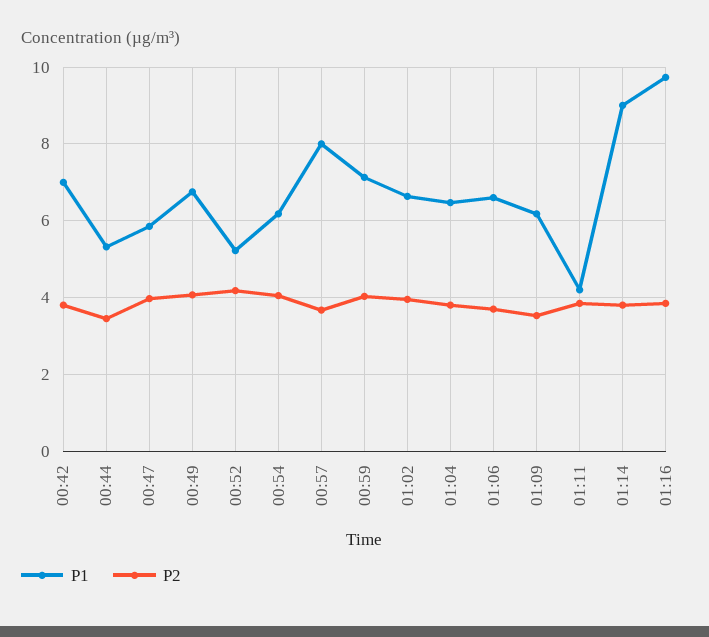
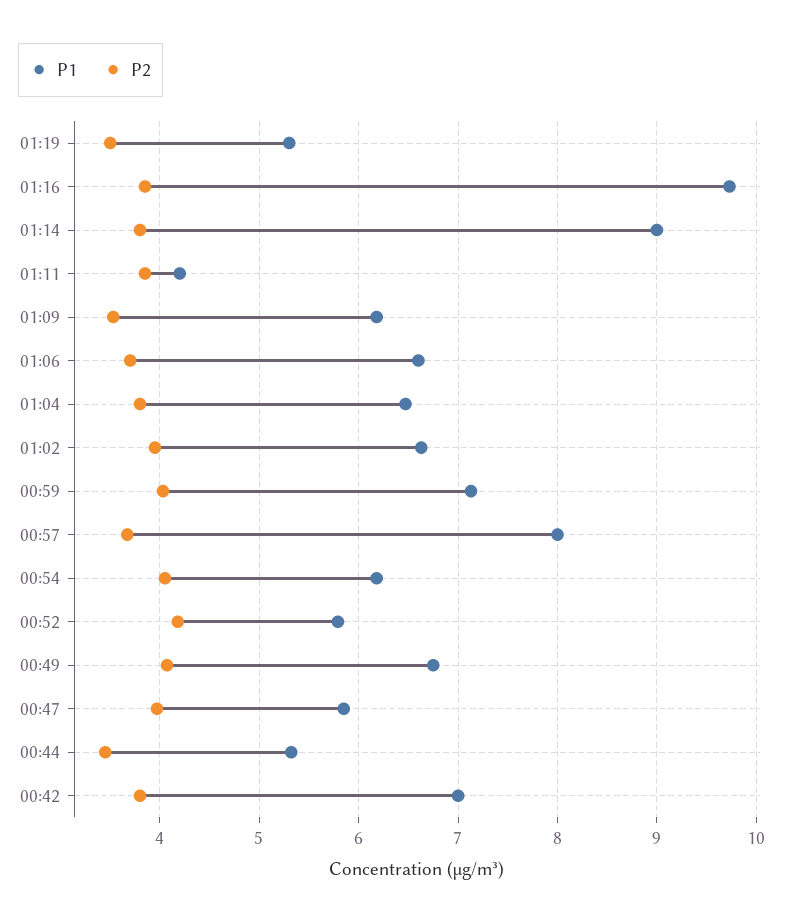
P1, 00:52: 5.2 -> 5.8
P1, 01:19: none -> 5.3
P2, 01:19: none -> 3.5

